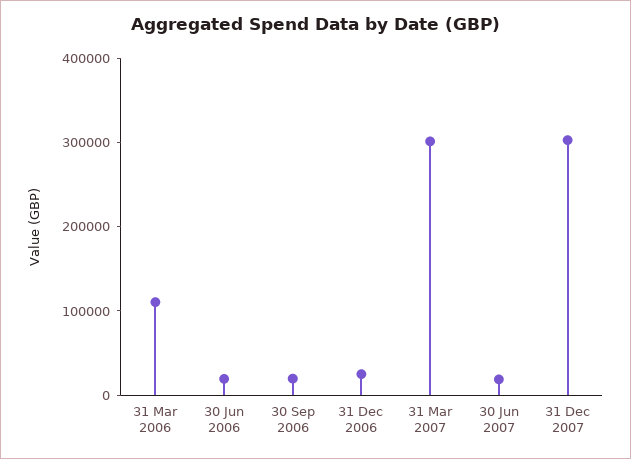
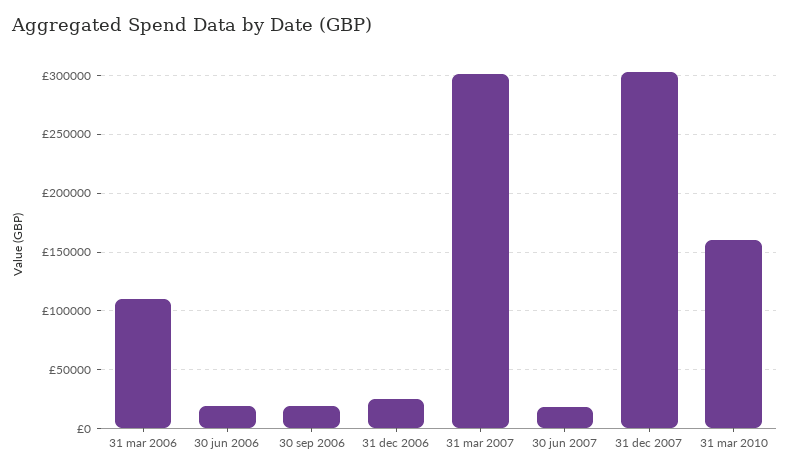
31 mar 2010: none -> 160000

